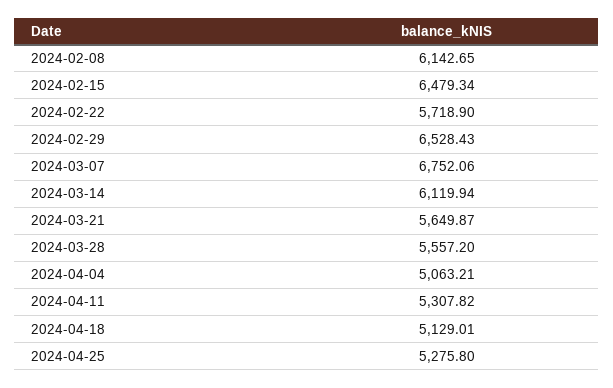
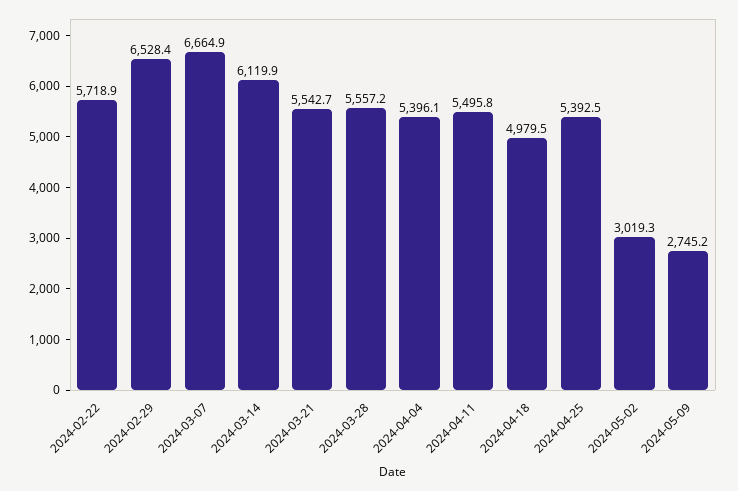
2024-02-08: 6142.65 -> none
2024-02-15: 6479.34 -> none
2024-03-07: 6752.06 -> 6664.9
2024-03-21: 5649.87 -> 5542.7
2024-04-04: 5063.21 -> 5396.1
2024-04-11: 5307.82 -> 5495.8
2024-04-18: 5129.01 -> 4979.5
2024-04-25: 5275.8 -> 5392.5
2024-05-02: none -> 3019.3
2024-05-09: none -> 2745.2

